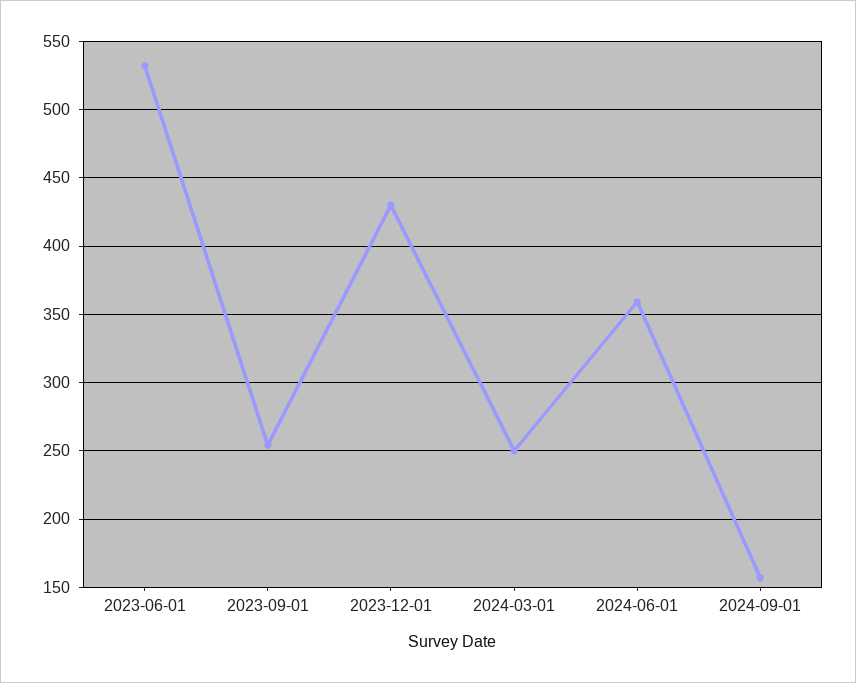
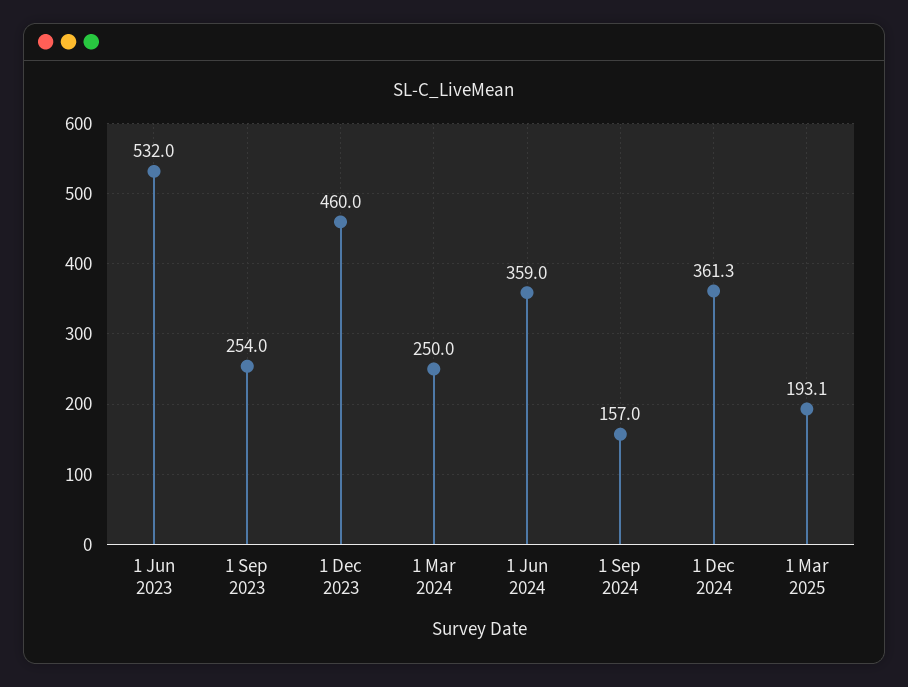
2023-12-01: 430 -> 460
1 Dec 2024: none -> 361.3
1 Mar 2025: none -> 193.1

